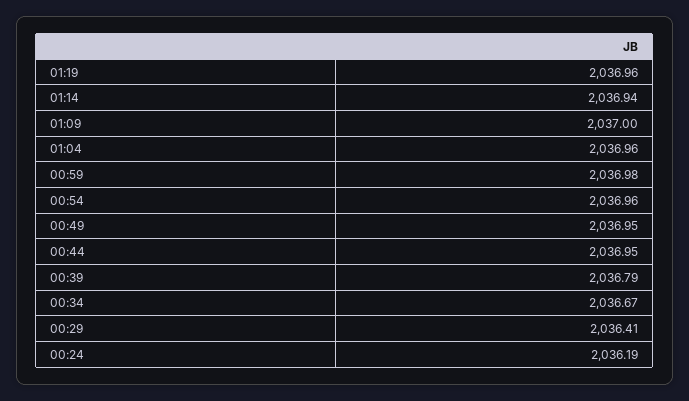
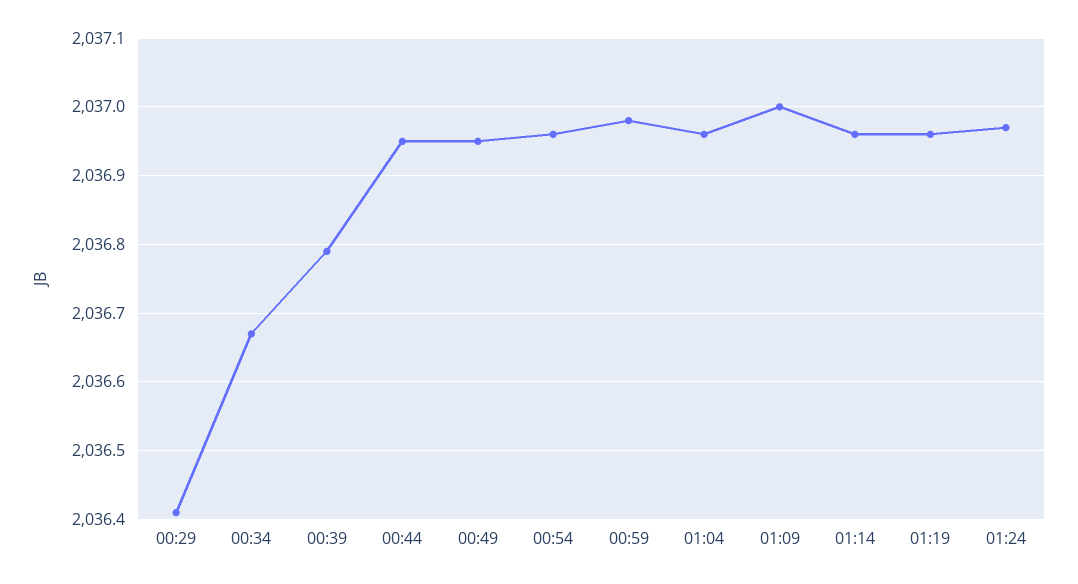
01:14: 2036.94 -> 2036.96
00:24: 2036.19 -> none
01:24: none -> 2036.97

